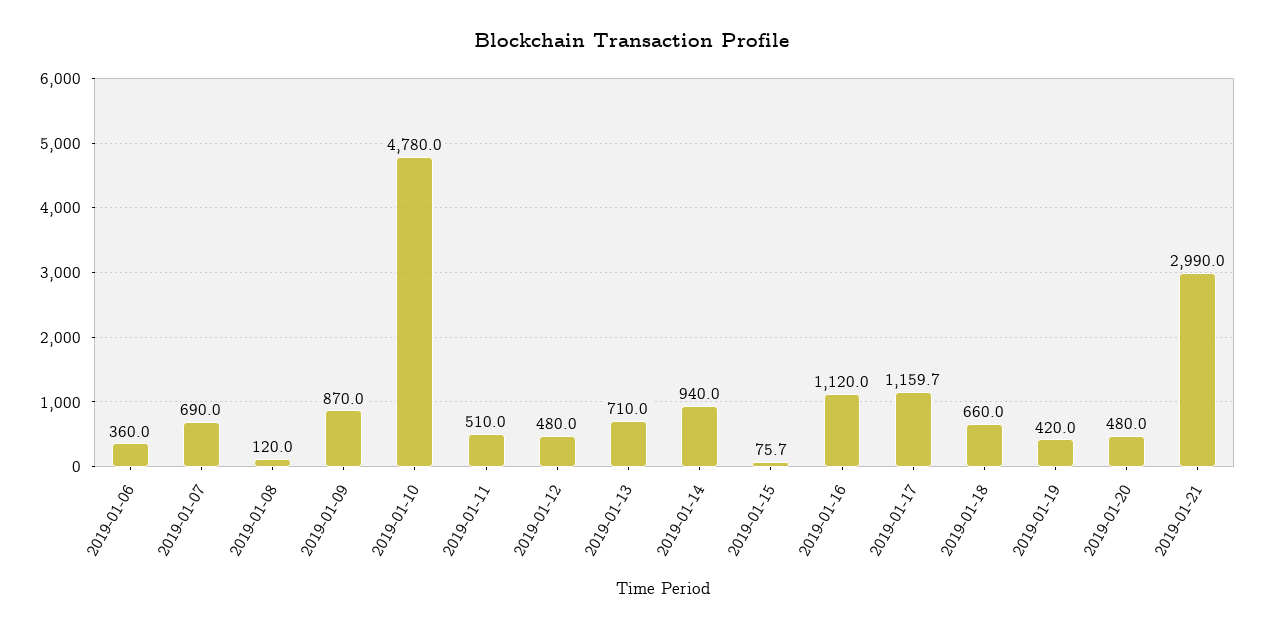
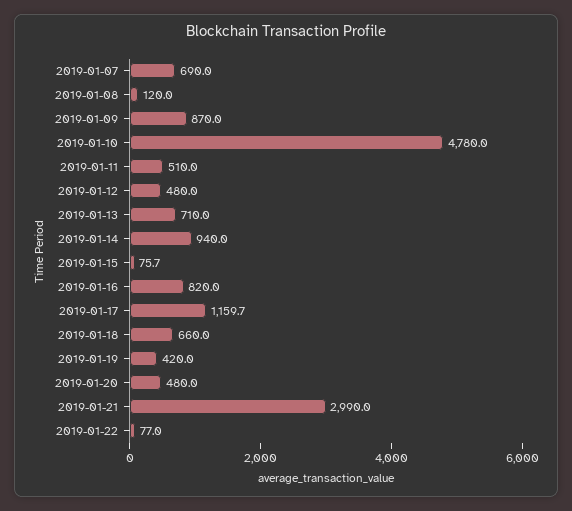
2019-01-06: 360 -> none
2019-01-16: 1120 -> 820
2019-01-22: none -> 77

